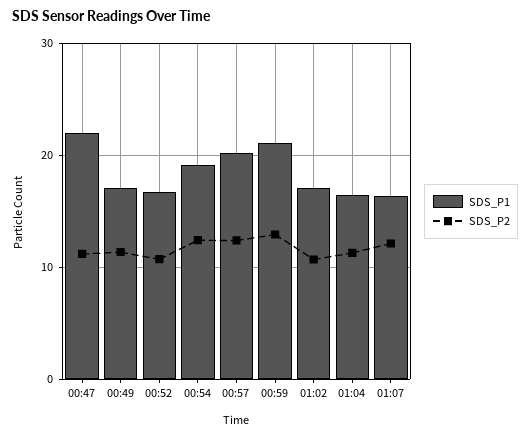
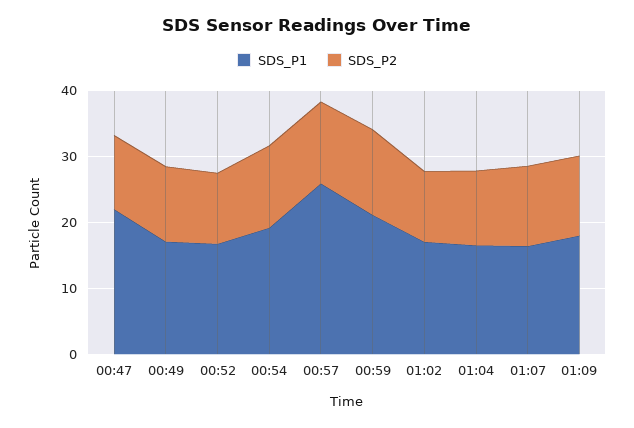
SDS_P1, 00:57: 20 -> 26
SDS_P1, 01:09: none -> 18
SDS_P2, 01:09: none -> 12

